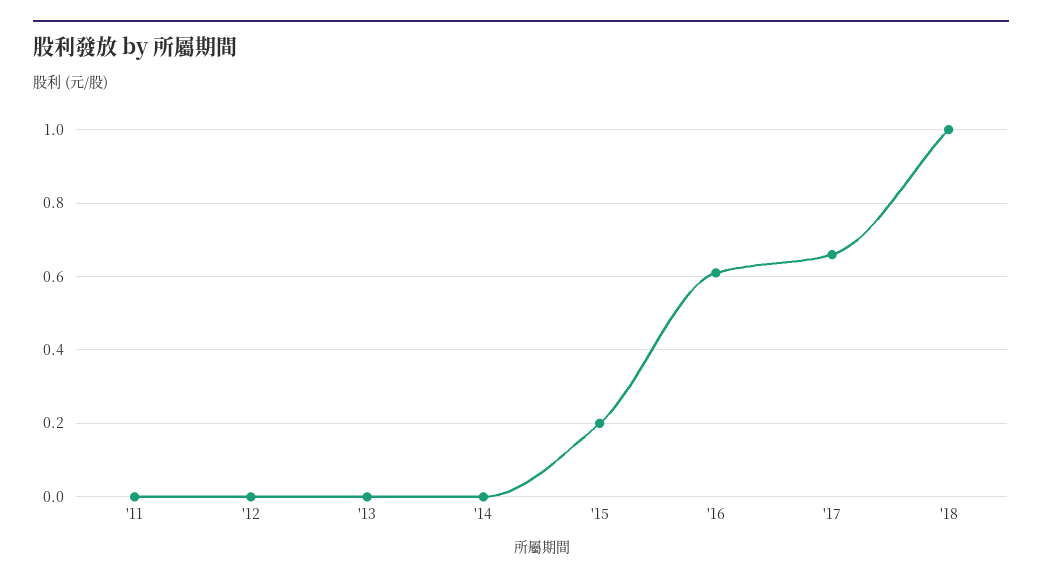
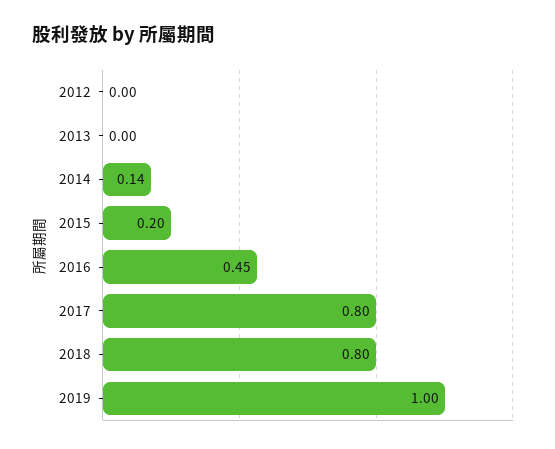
'11: 0 -> none
'14: 0 -> 0.14
'16: 0.6 -> 0.45
'17: 0.65 -> 0.8
'18: 1 -> 0.8
2019: none -> 1

